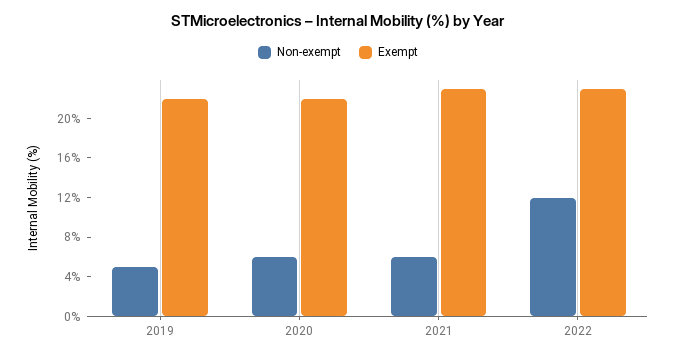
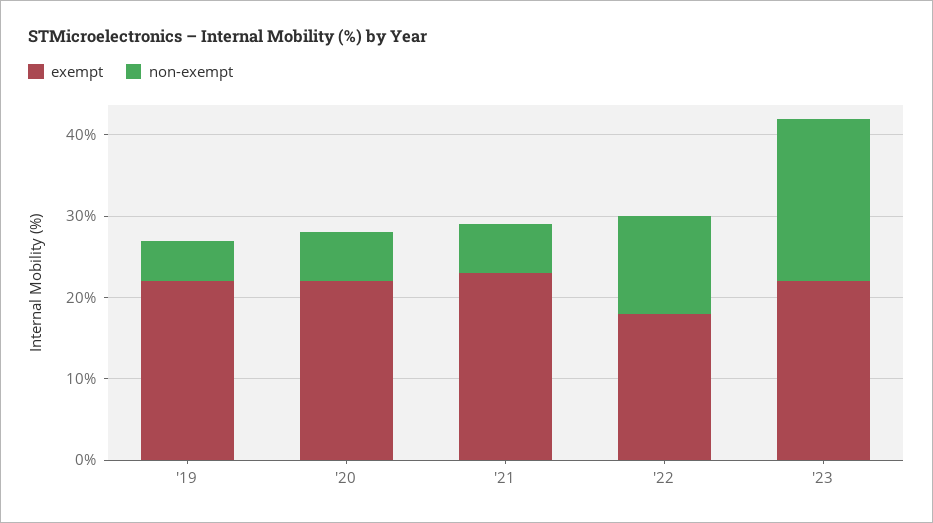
Exempt, 2022: 23 -> 18
Exempt, '23: none -> 22
Non-exempt, '23: none -> 20

